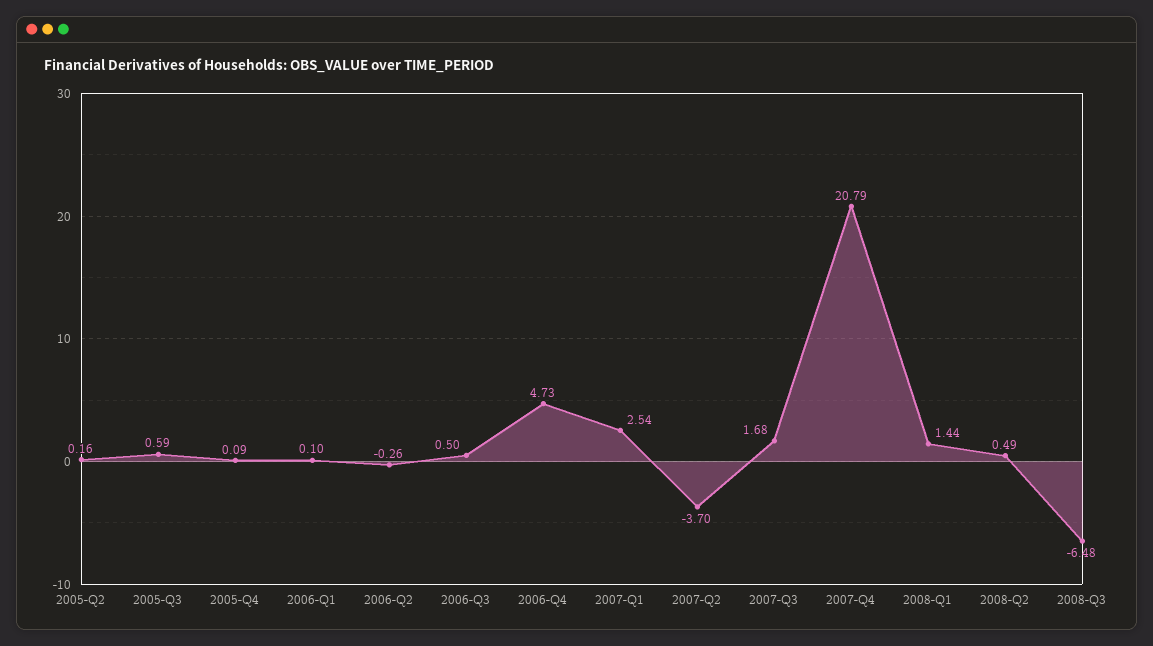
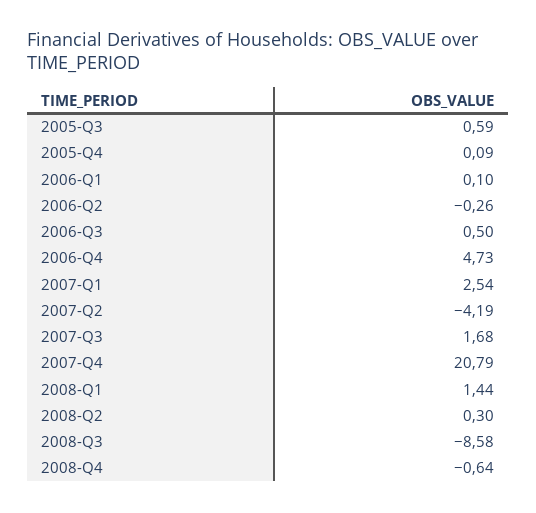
2005-Q2: 0.16 -> none
2007-Q2: -3.7 -> -4.19
2008-Q2: 0.49 -> 0.3
2008-Q3: -6.48 -> -8.58
2008-Q4: none -> -0.64

